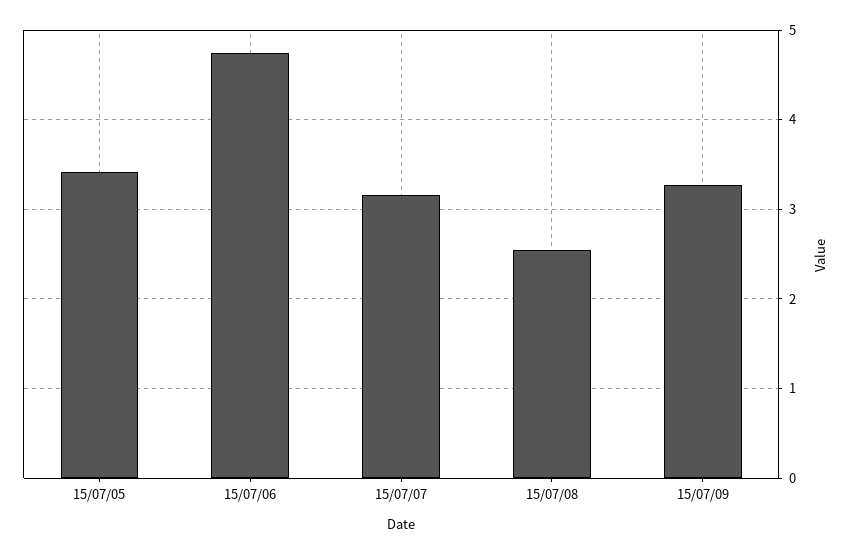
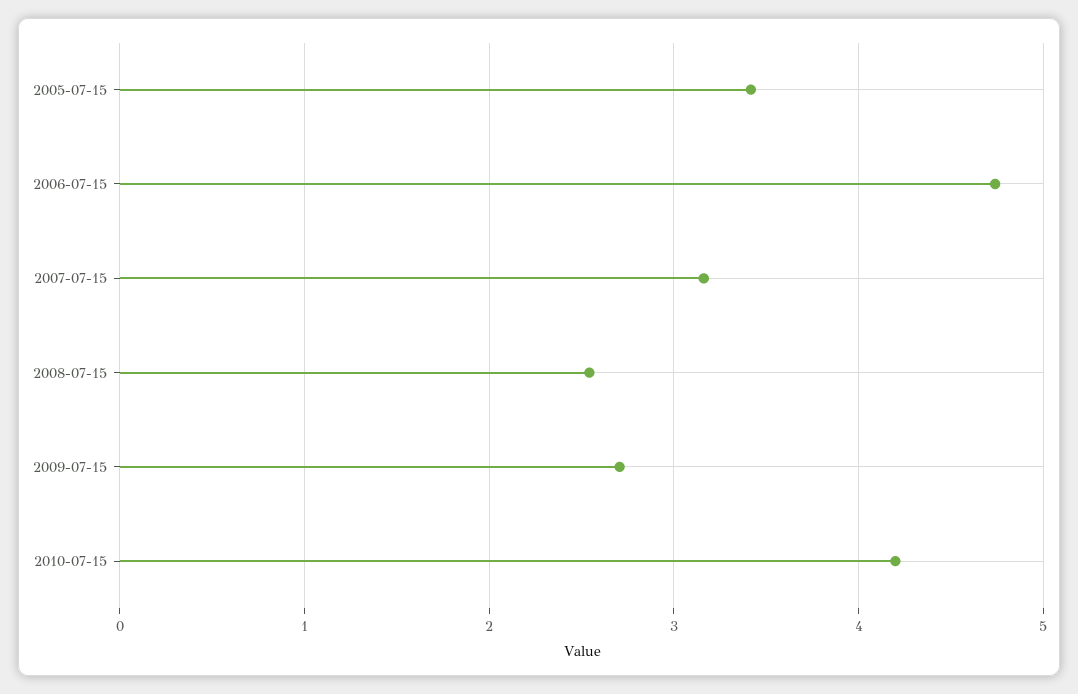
15/07/09: 3.3 -> 2.7
2010-07-15: none -> 4.2

